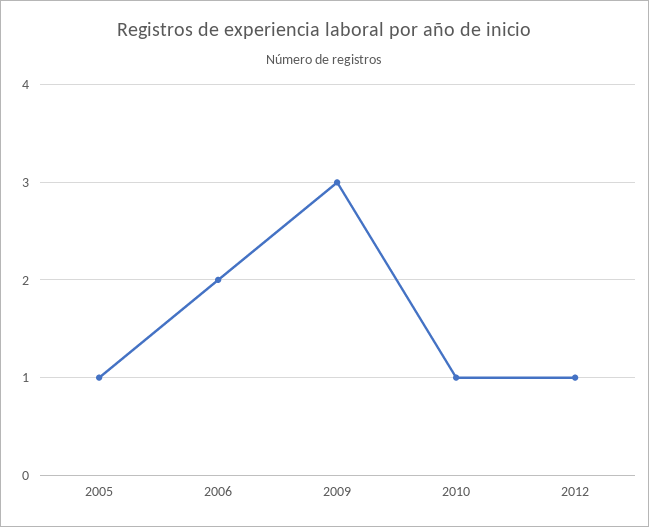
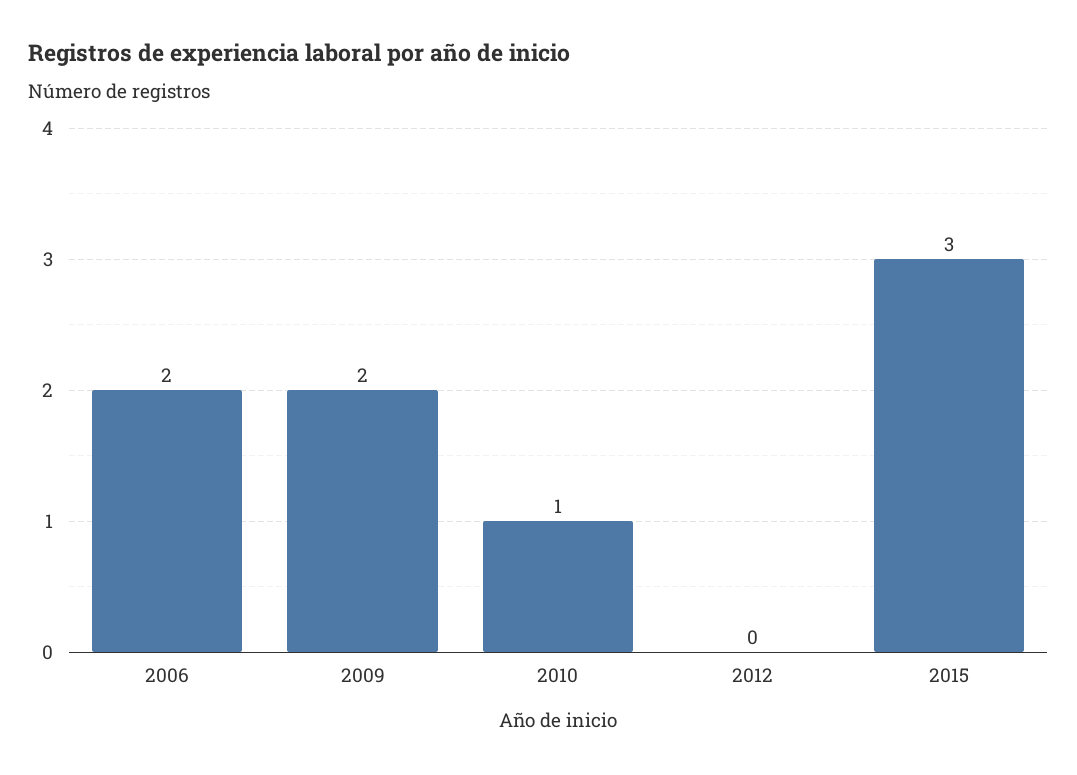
2005: 1 -> none
2009: 3 -> 2
2012: 1 -> 0
2015: none -> 3

